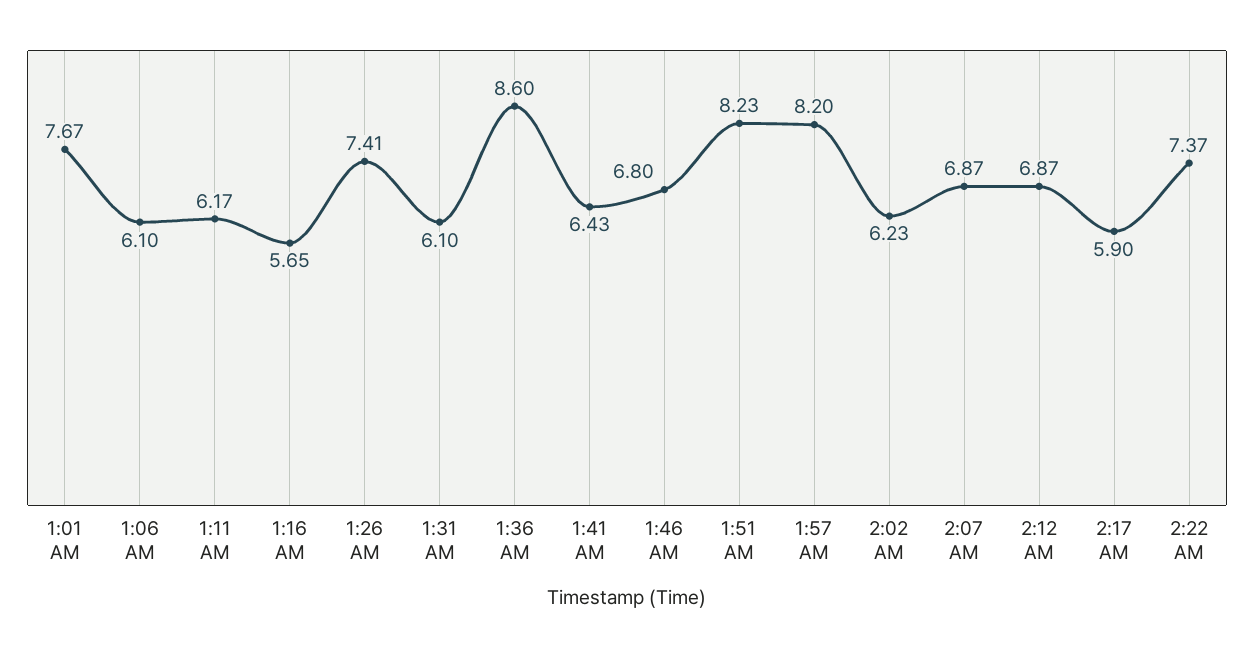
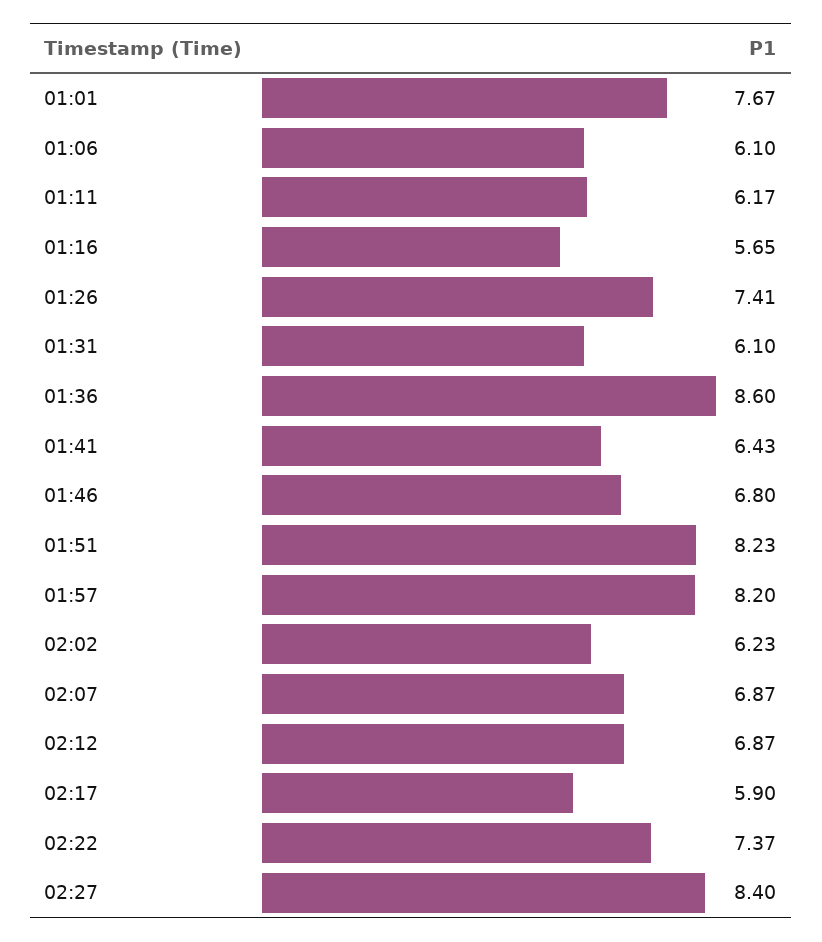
02:27: none -> 8.4

